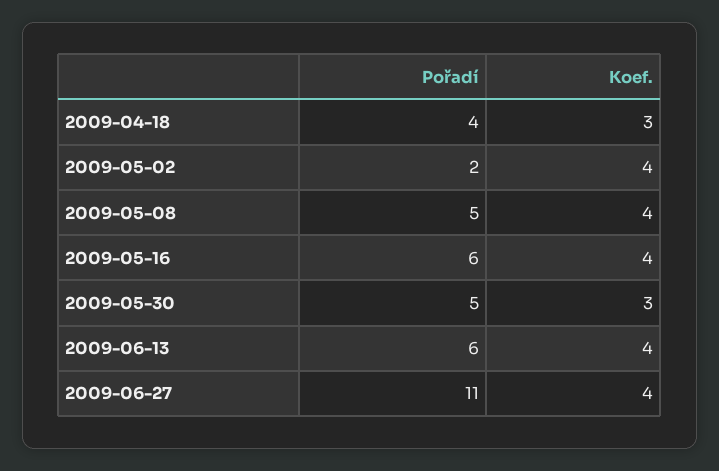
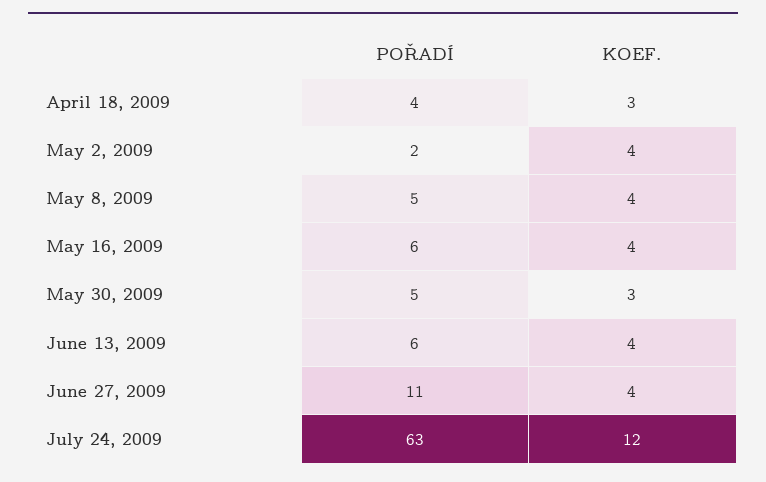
Pořadí, July 24, 2009: none -> 63
Koef., July 24, 2009: none -> 12

